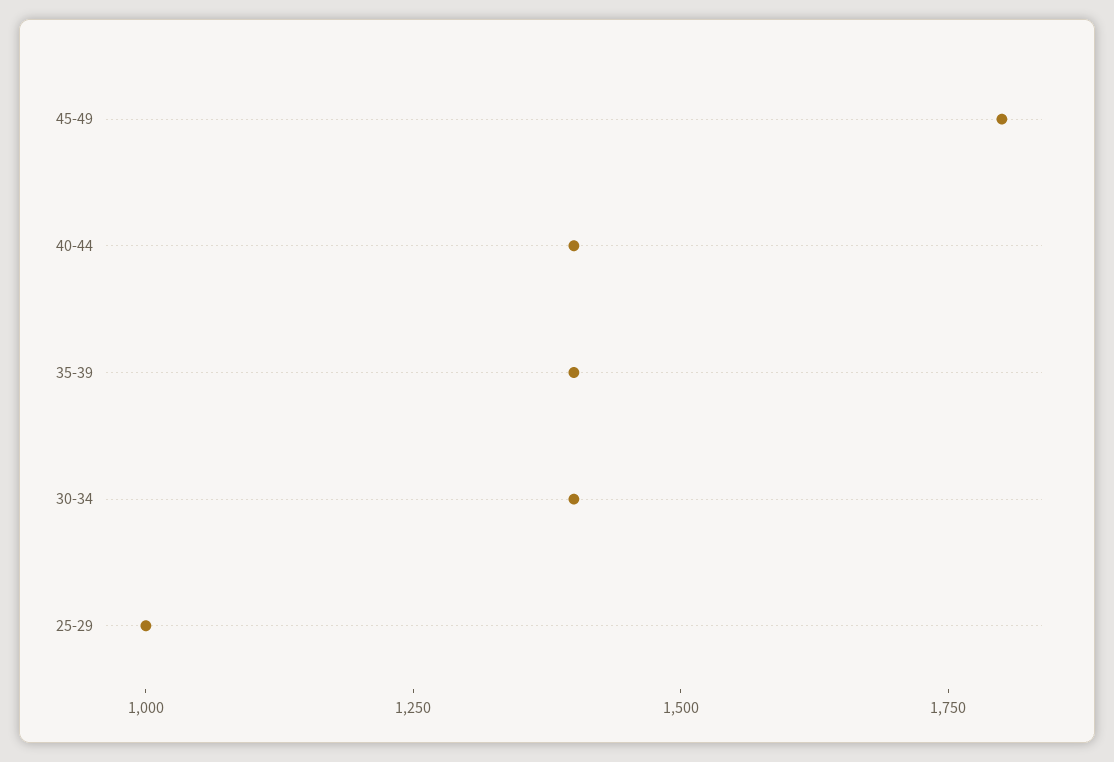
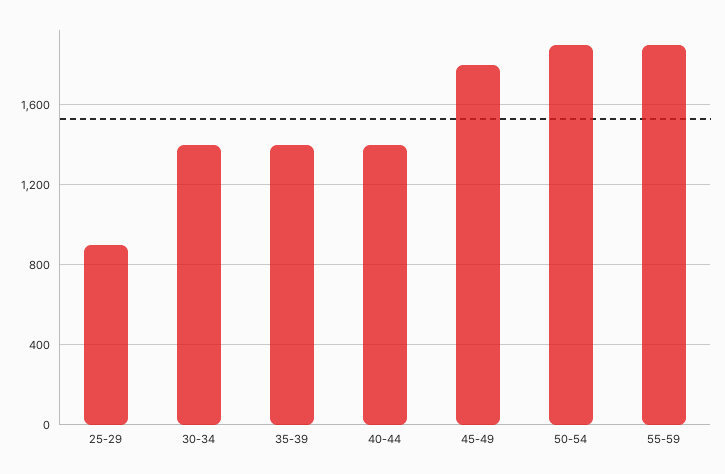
25-29: 1000 -> 900
50-54: none -> 1900
55-59: none -> 1900

